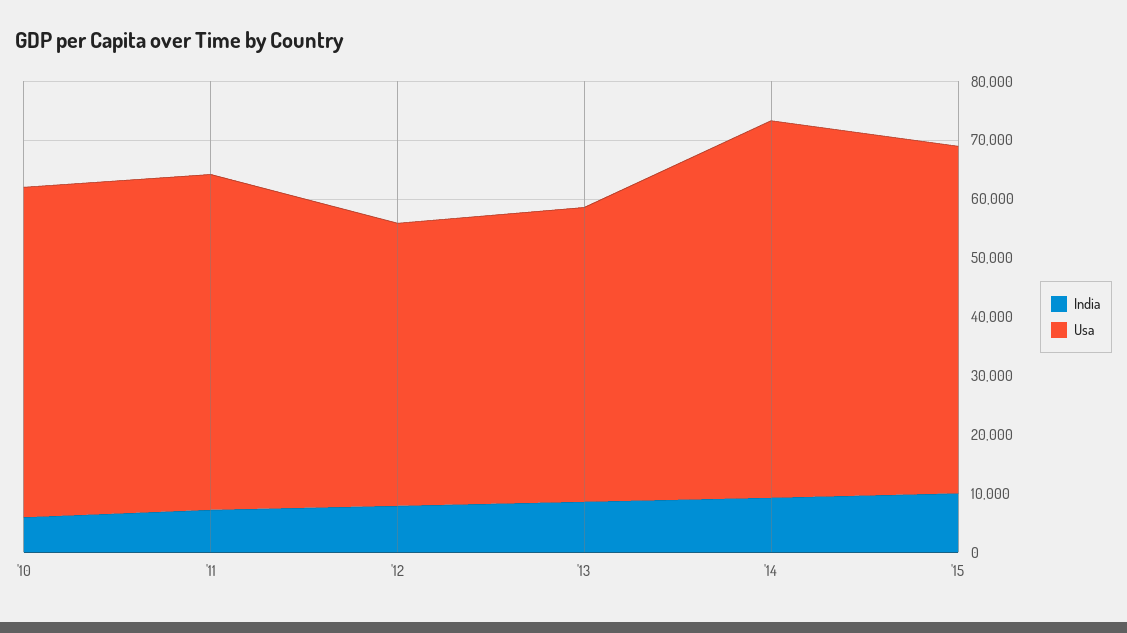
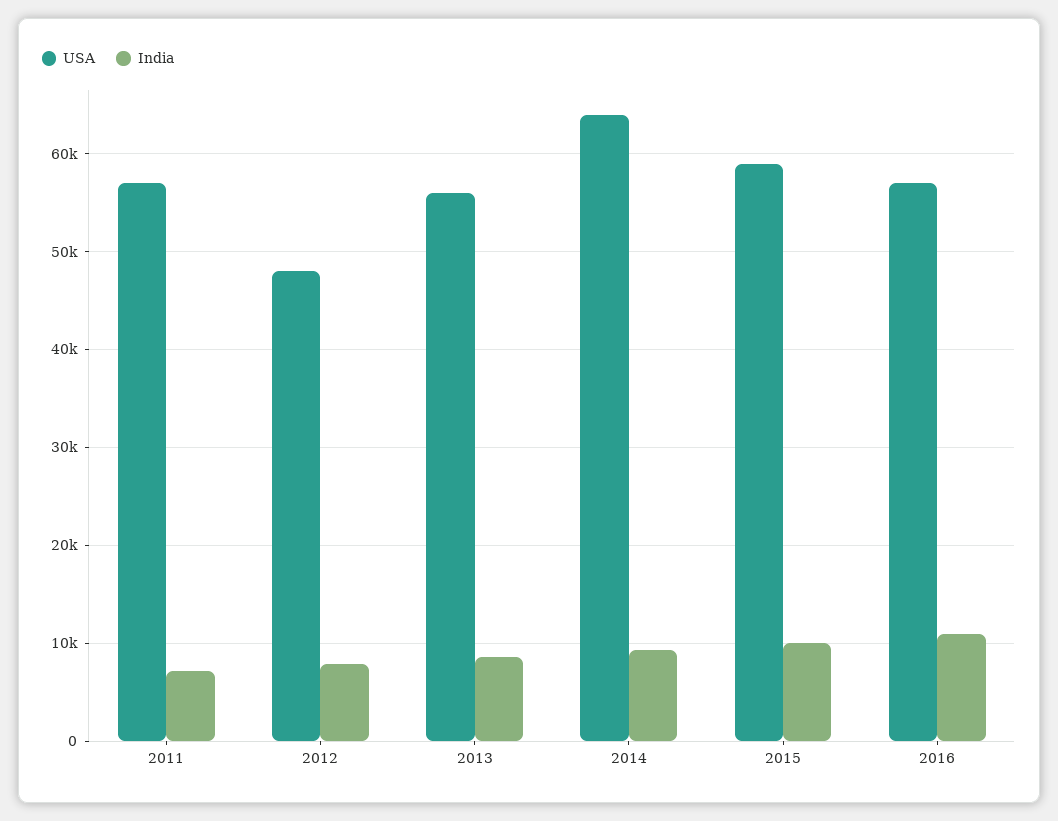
India, '10: 6000 -> none
Usa, '10: 56000 -> none
Usa, '13: 50000 -> 56000
Usa, 2016: none -> 57000
India, 2016: none -> 11000

